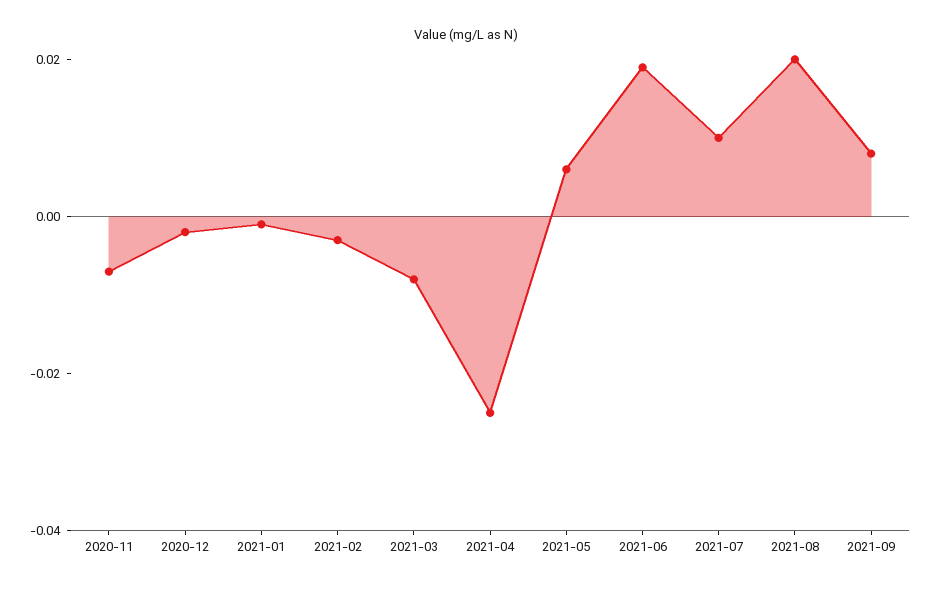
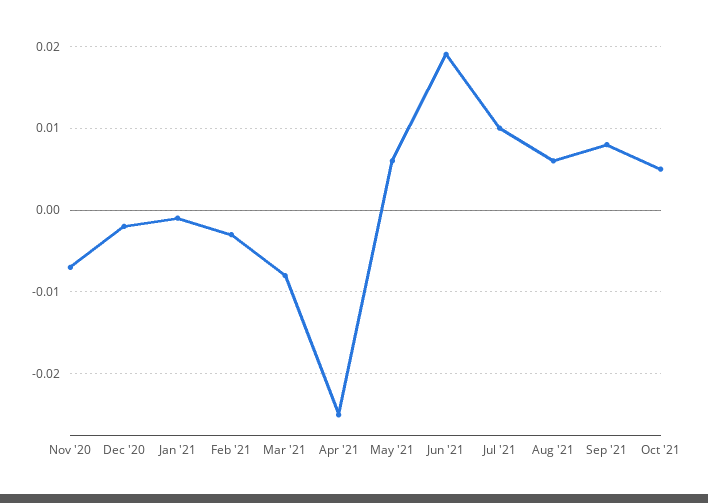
2021-08: 0.02 -> 0.006
Oct '21: none -> 0.005

